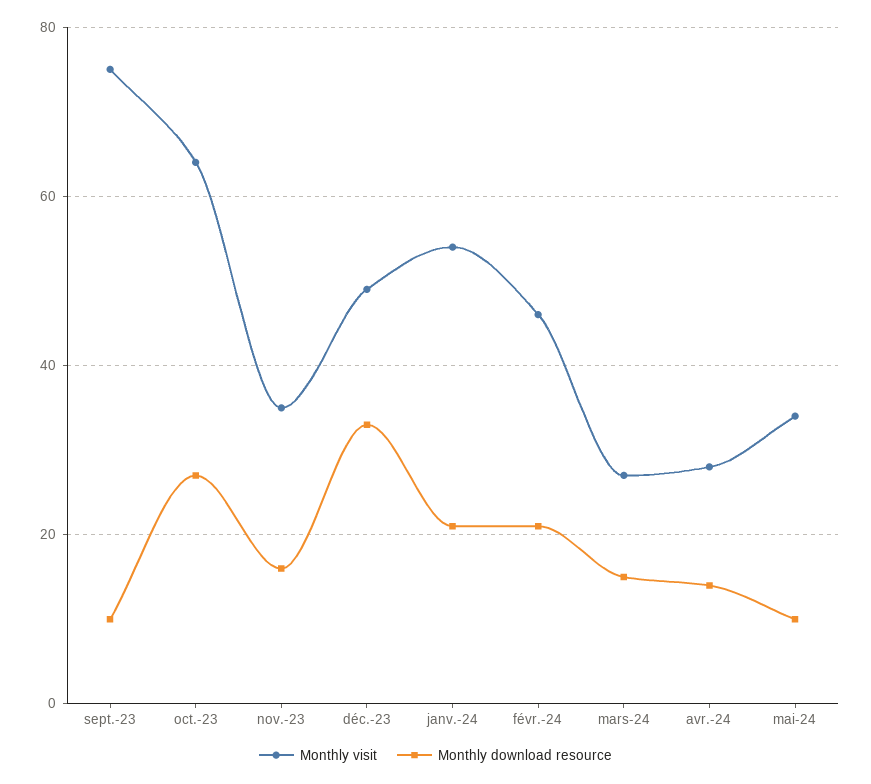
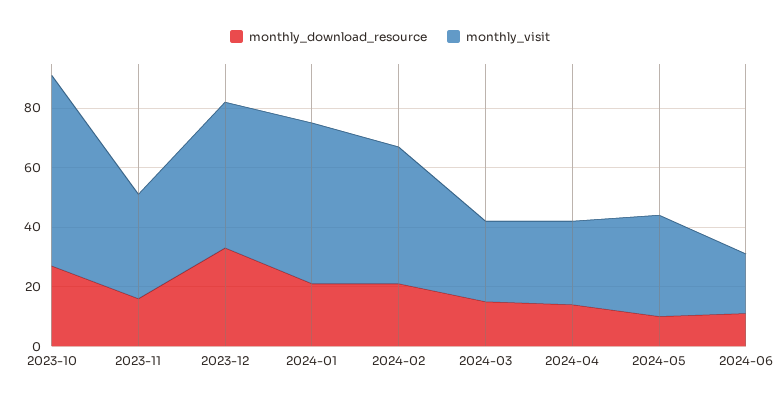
Monthly visit, sept.-23: 75 -> none
Monthly download resource, sept.-23: 10 -> none
Monthly download resource, 2024-06: none -> 10
Monthly visit, 2024-06: none -> 20

